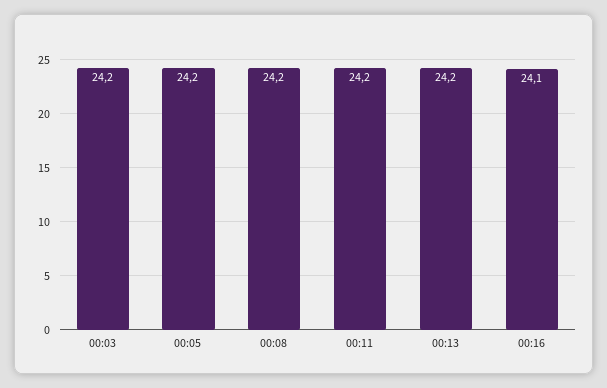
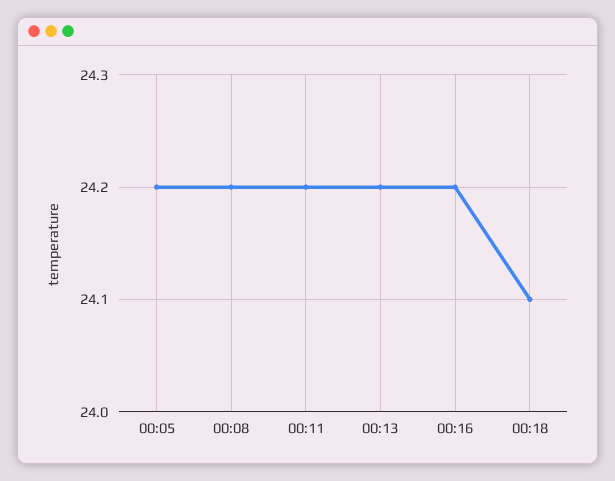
00:03: 24.2 -> none
00:16: 24.1 -> 24.2
00:18: none -> 24.1

